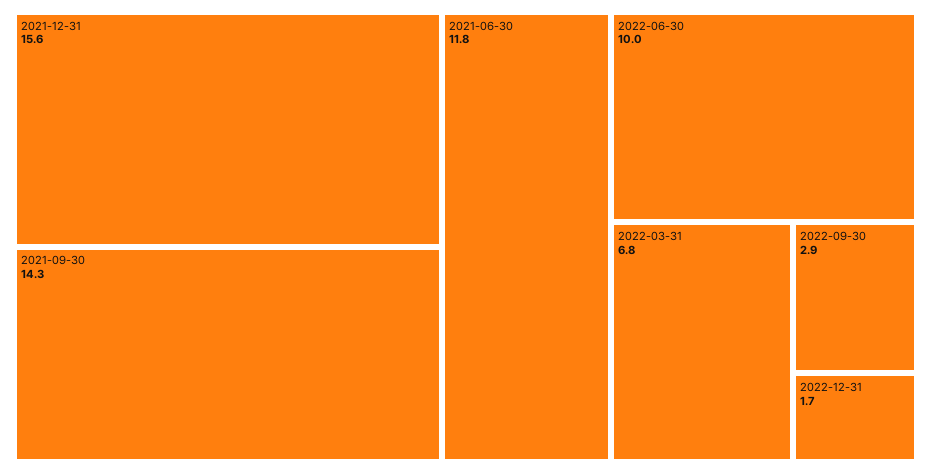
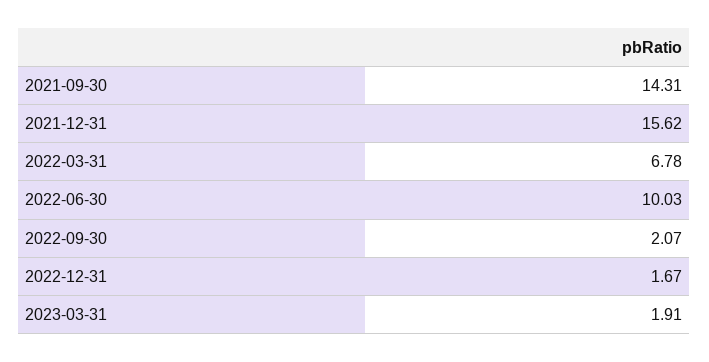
2021-06-30: 11.8 -> none
2022-09-30: 2.9 -> 2.07
2023-03-31: none -> 1.91

